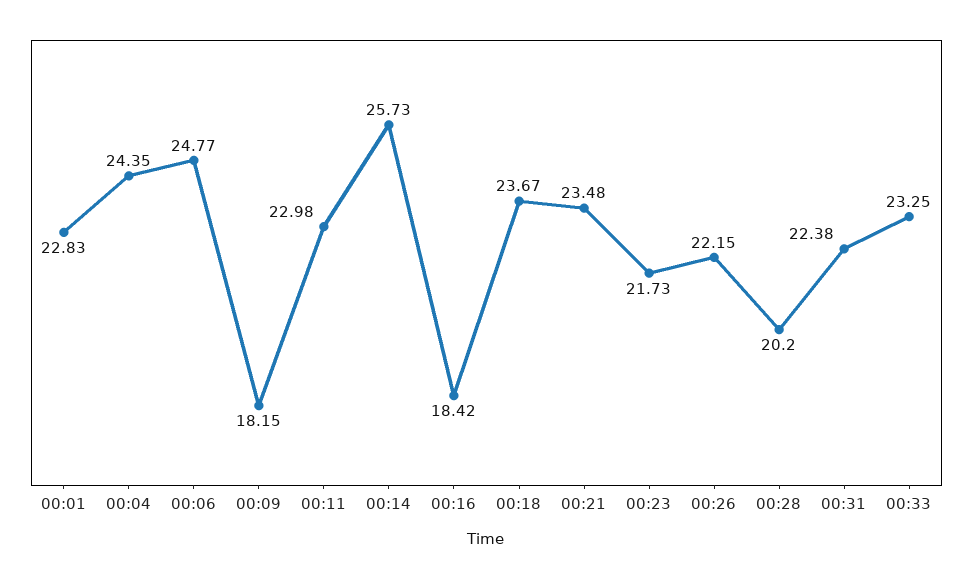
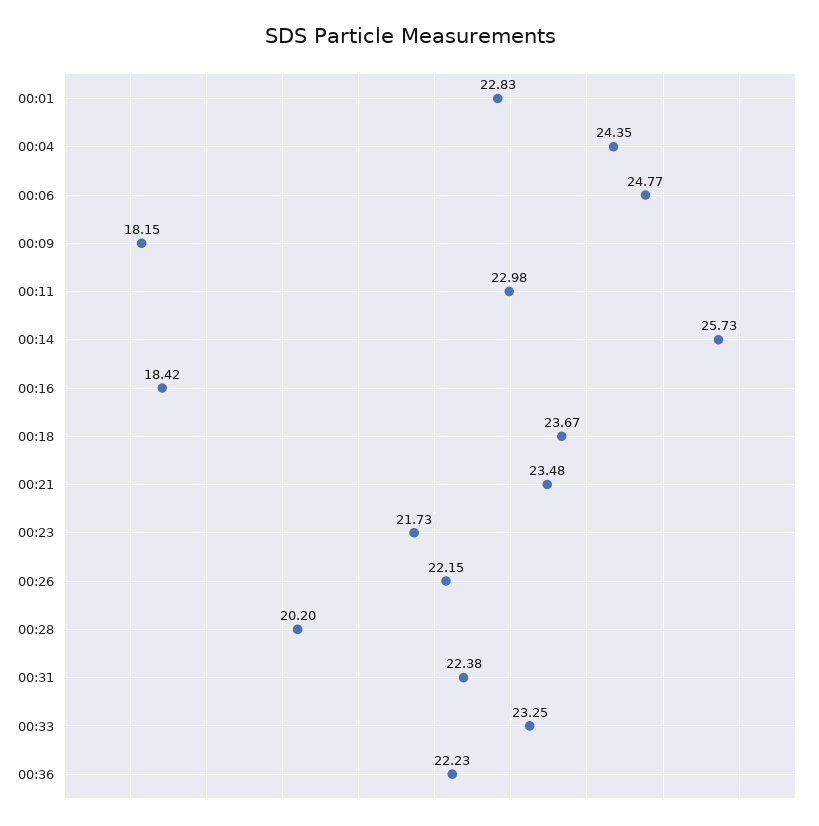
00:36: none -> 22.23

